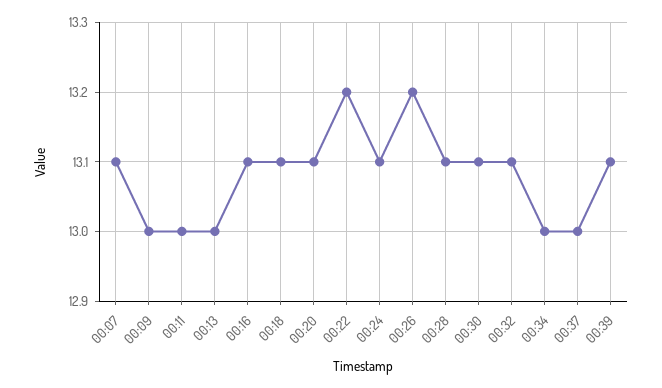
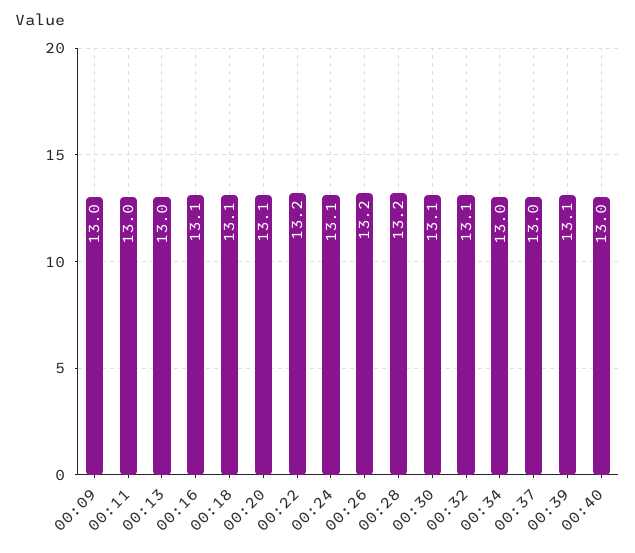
00:07: 13.1 -> none
00:28: 13.1 -> 13.2
00:40: none -> 13

